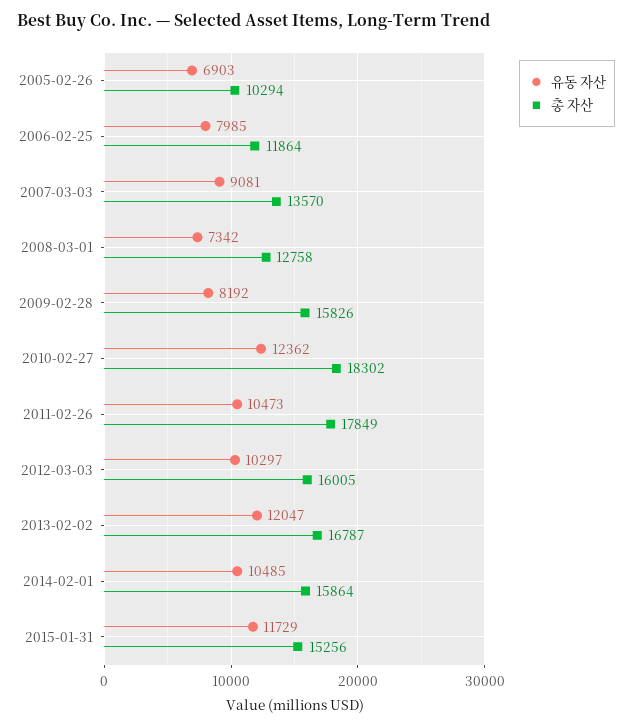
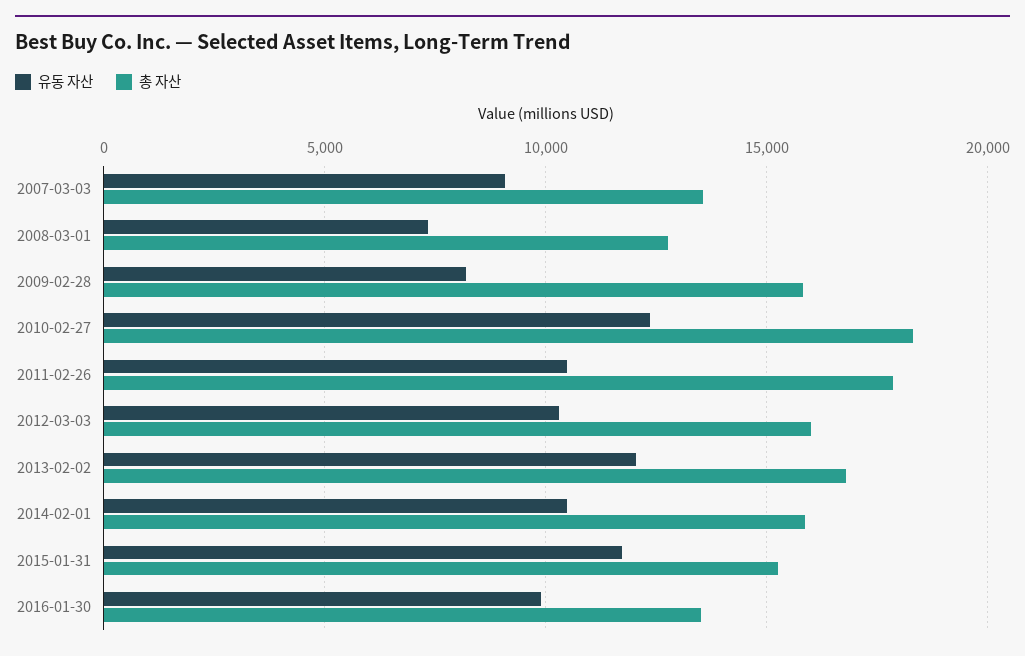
유동 자산, 2005-02-26: 6903 -> none
총 자산, 2005-02-26: 10294 -> none
유동 자산, 2006-02-25: 7985 -> none
총 자산, 2006-02-25: 11864 -> none
유동 자산, 2016-01-30: none -> 10000
총 자산, 2016-01-30: none -> 13500

